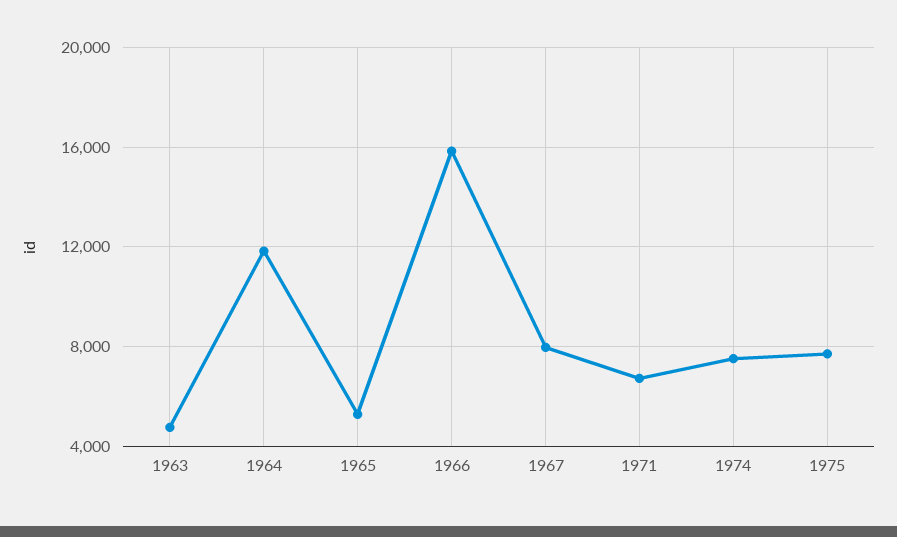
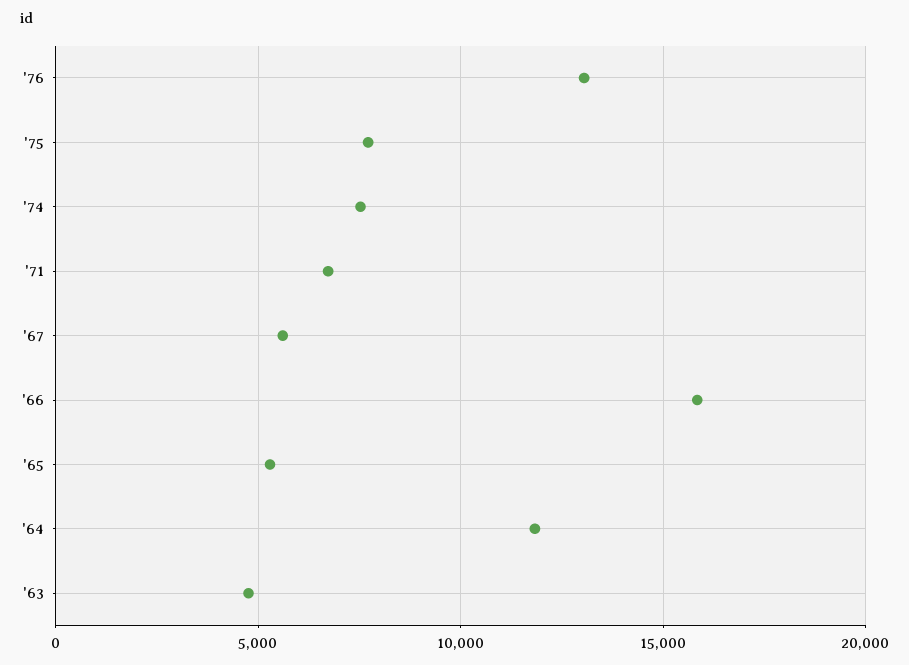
1967: 8000 -> 5500
'76: none -> 13000

